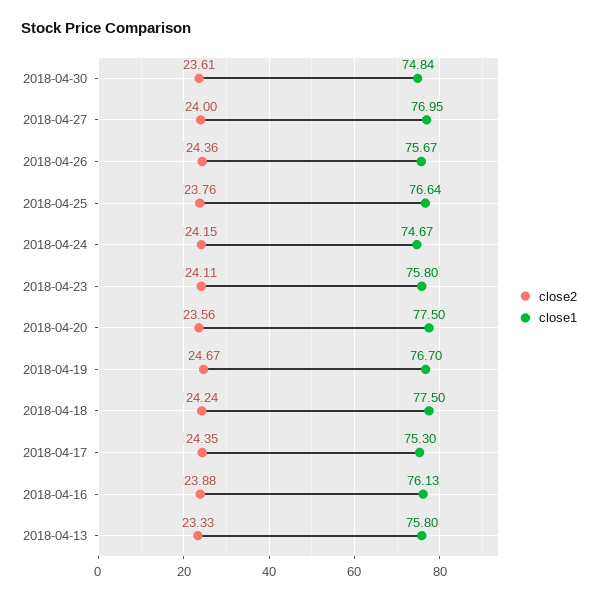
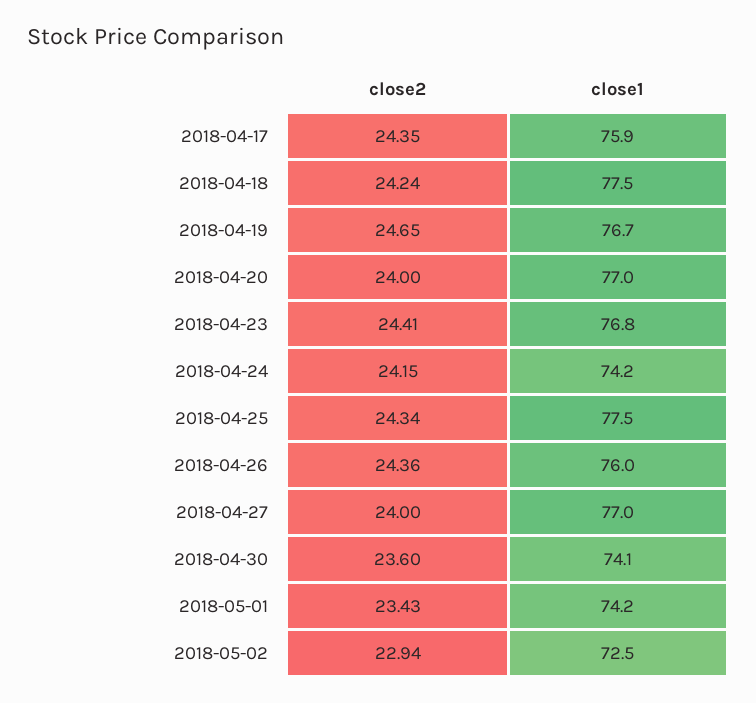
close2, 2018-04-30: 23.61 -> 23.6
close1, 2018-04-30: 74.84 -> 74.1
close1, 2018-04-26: 75.67 -> 76
close2, 2018-04-25: 23.76 -> 24.34
close1, 2018-04-25: 76.64 -> 77.5
close1, 2018-04-24: 74.67 -> 74.2
close2, 2018-04-23: 24.11 -> 24.41
close1, 2018-04-23: 75.8 -> 76.8
close2, 2018-04-20: 23.56 -> 24
close1, 2018-04-20: 77.5 -> 77
close2, 2018-04-19: 24.67 -> 24.65
close1, 2018-04-17: 75.3 -> 75.9
close2, 2018-04-16: 23.88 -> none
close1, 2018-04-16: 76.13 -> none
close2, 2018-04-13: 23.33 -> none
close1, 2018-04-13: 75.8 -> none
close2, 2018-05-01: none -> 23.43
close1, 2018-05-01: none -> 74.2
close2, 2018-05-02: none -> 22.94
close1, 2018-05-02: none -> 72.5

